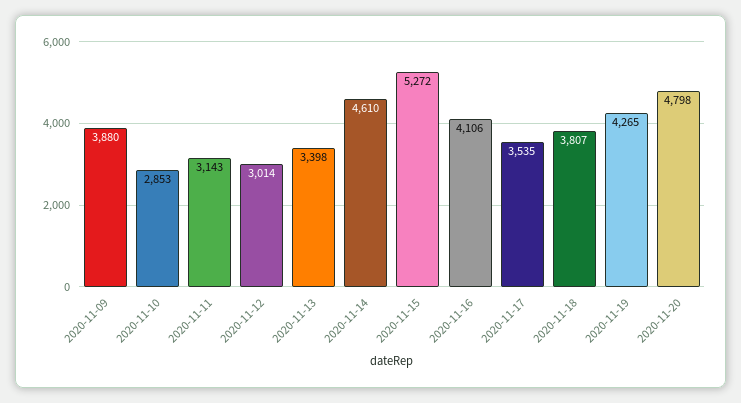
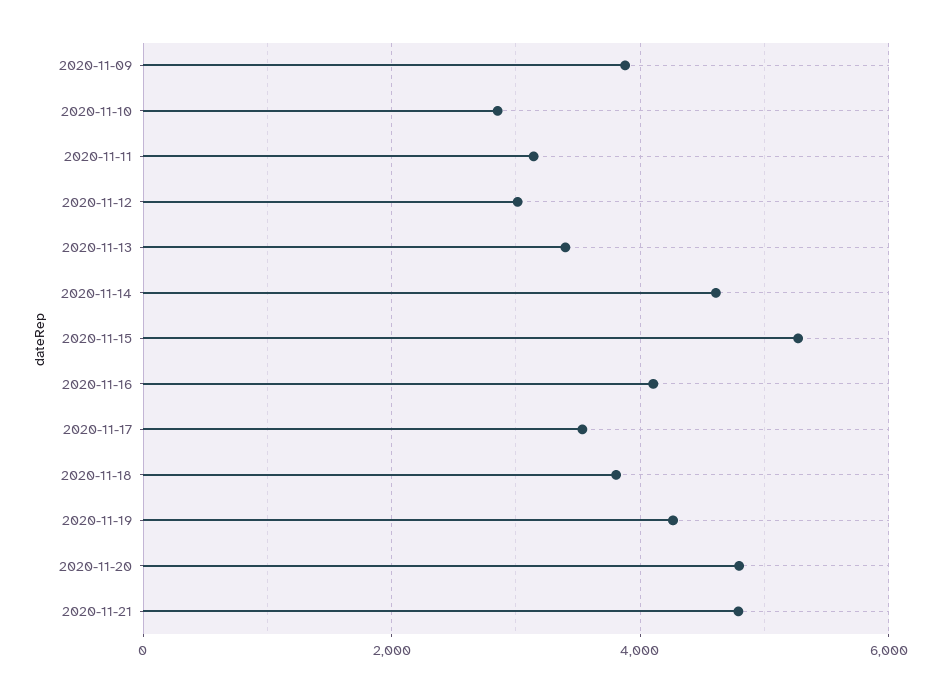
2020-11-21: none -> 4800

